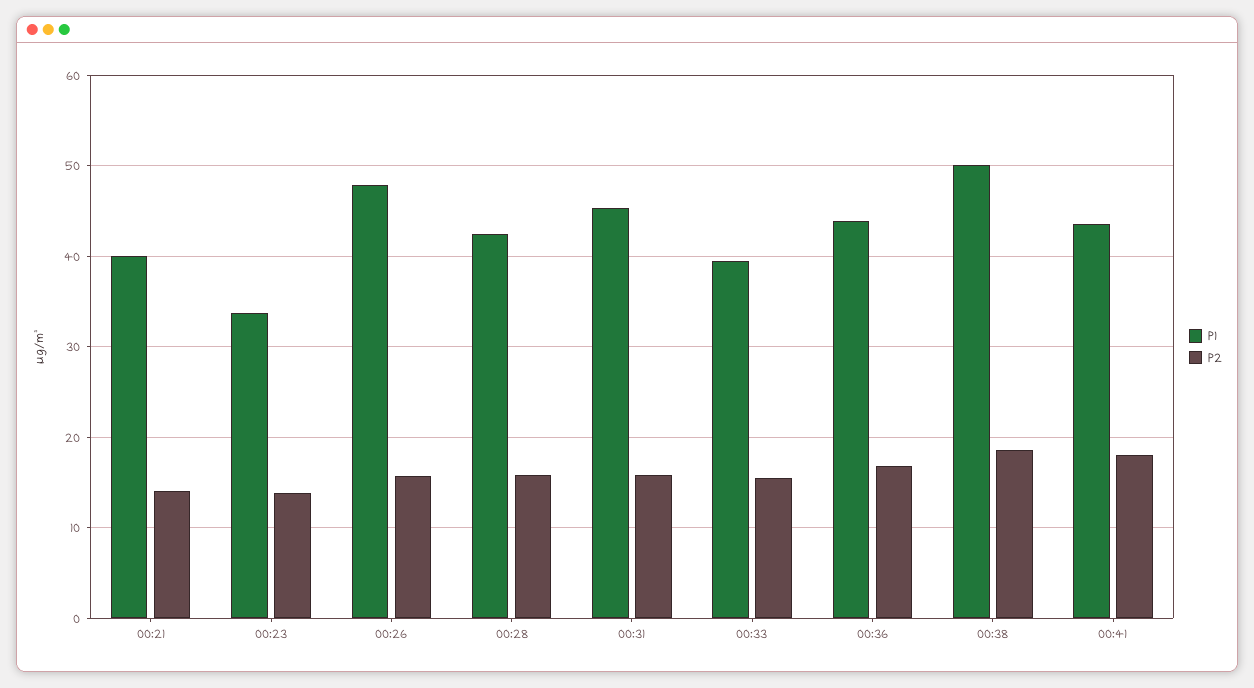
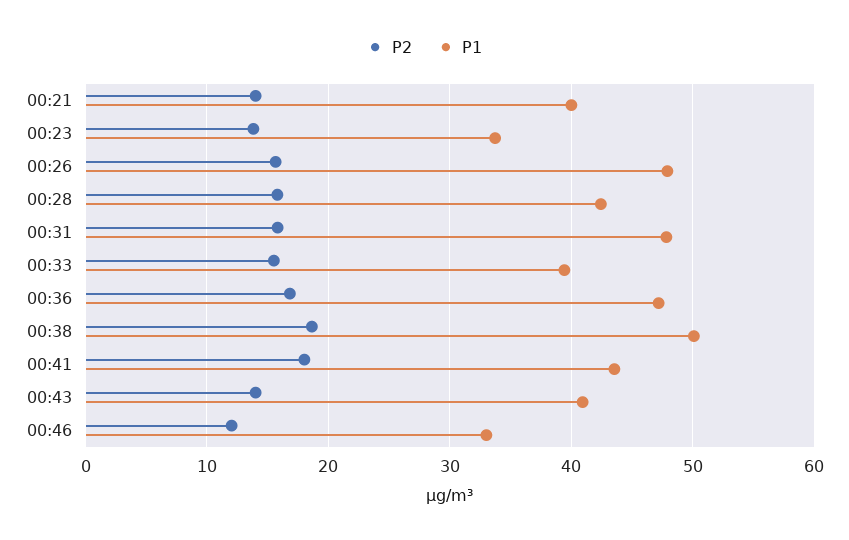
P1, 00:31: 45 -> 48
P1, 00:36: 44 -> 47
P2, 00:43: none -> 14
P1, 00:43: none -> 41
P2, 00:46: none -> 12
P1, 00:46: none -> 33

